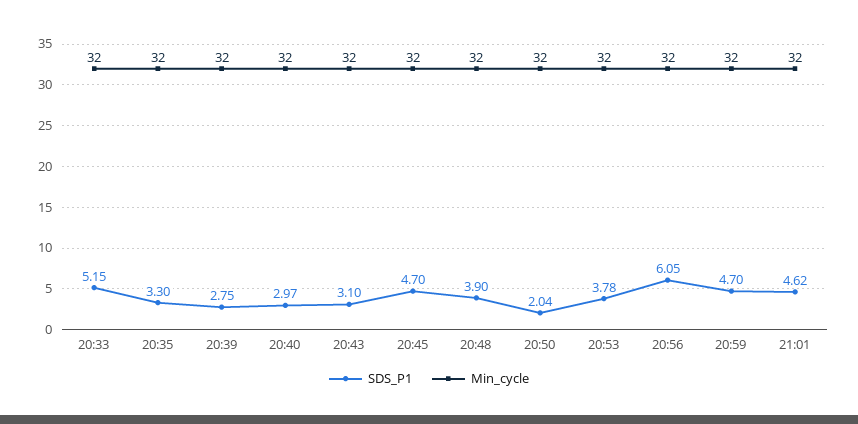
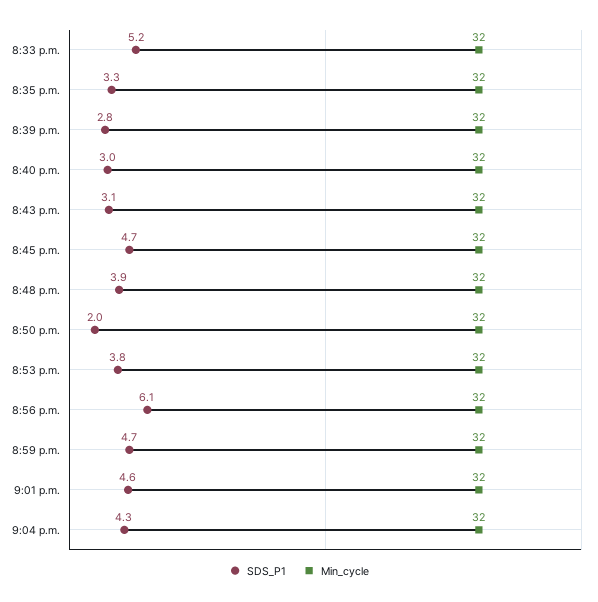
SDS_P1, 9:04 p.m.: none -> 4.3
Min_cycle, 9:04 p.m.: none -> 32

